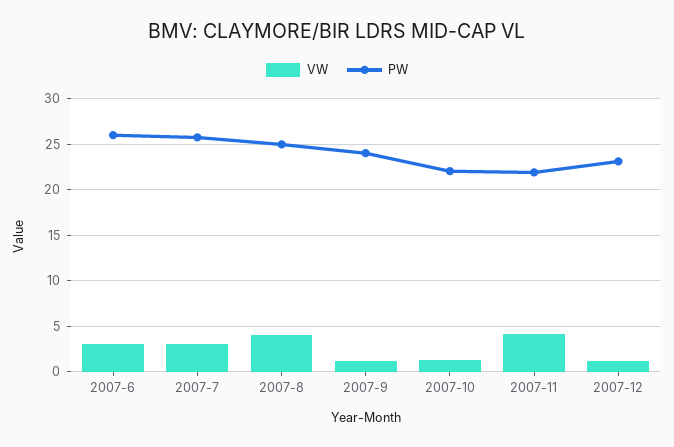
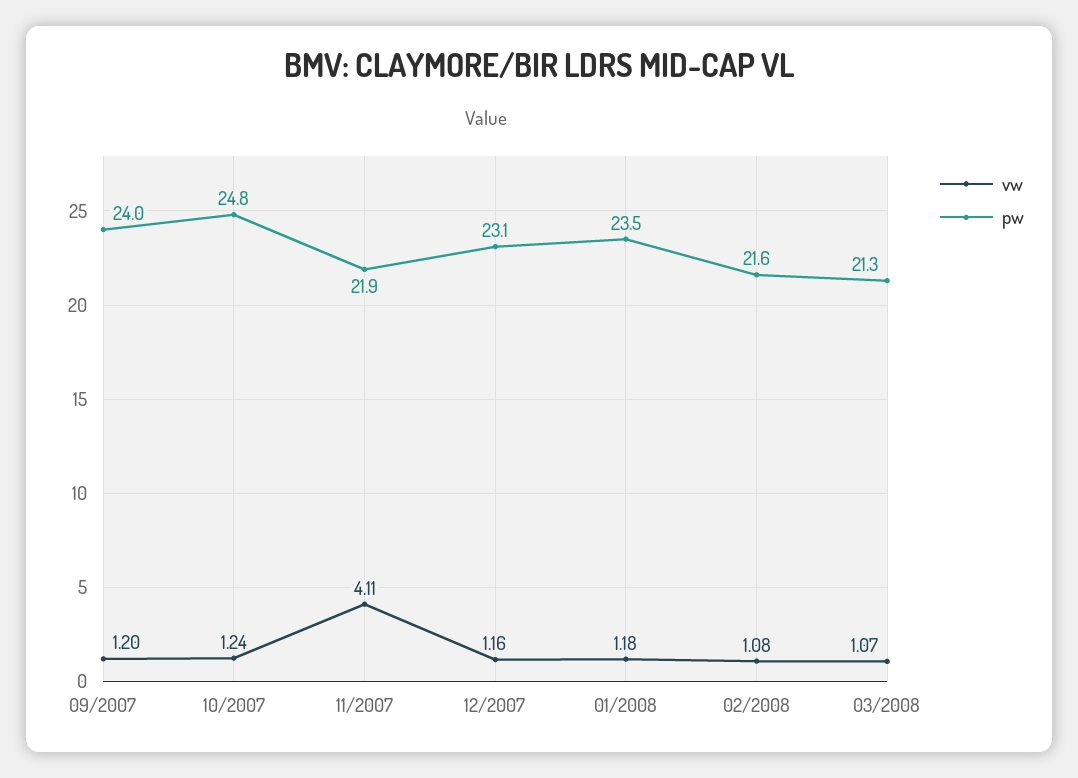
VW, 2007-6: 3 -> none
PW, 2007-6: 26 -> none
VW, 2007-7: 3 -> none
PW, 2007-7: 26 -> none
VW, 2007-8: 4 -> none
PW, 2007-8: 25 -> none
PW, 2007-10: 22 -> 24.8
VW, 01/2008: none -> 1.18
PW, 01/2008: none -> 23.5
VW, 02/2008: none -> 1.08
PW, 02/2008: none -> 21.6
VW, 03/2008: none -> 1.07
PW, 03/2008: none -> 21.3

